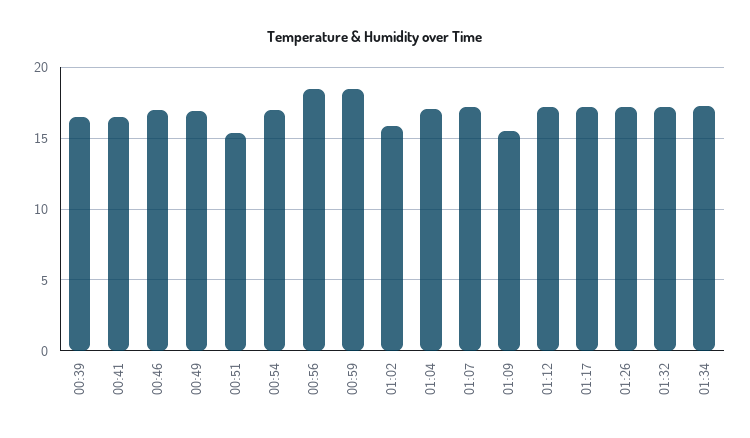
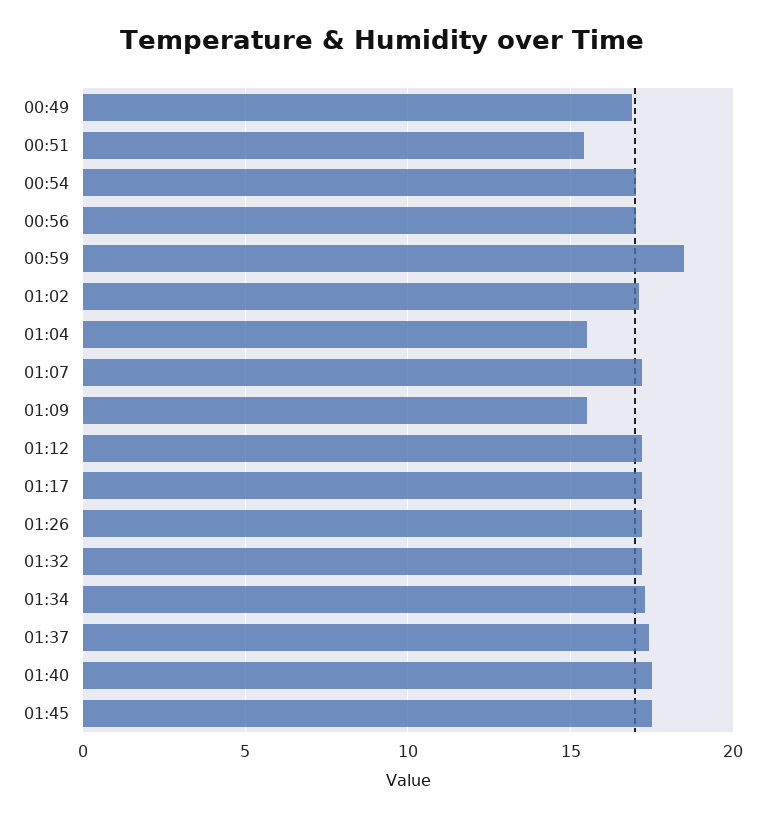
00:39: 16.5 -> none
00:41: 16.5 -> none
00:46: 17 -> none
00:56: 18.5 -> 17
01:02: 16 -> 17
01:04: 17 -> 15.5
01:37: none -> 17.5
01:40: none -> 17.5
01:45: none -> 17.5

